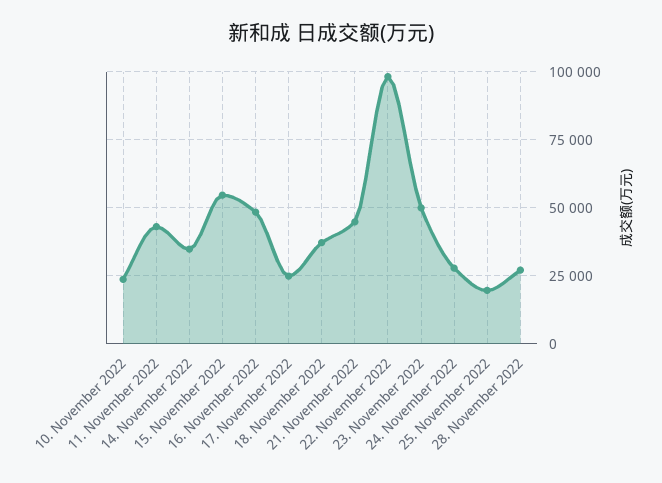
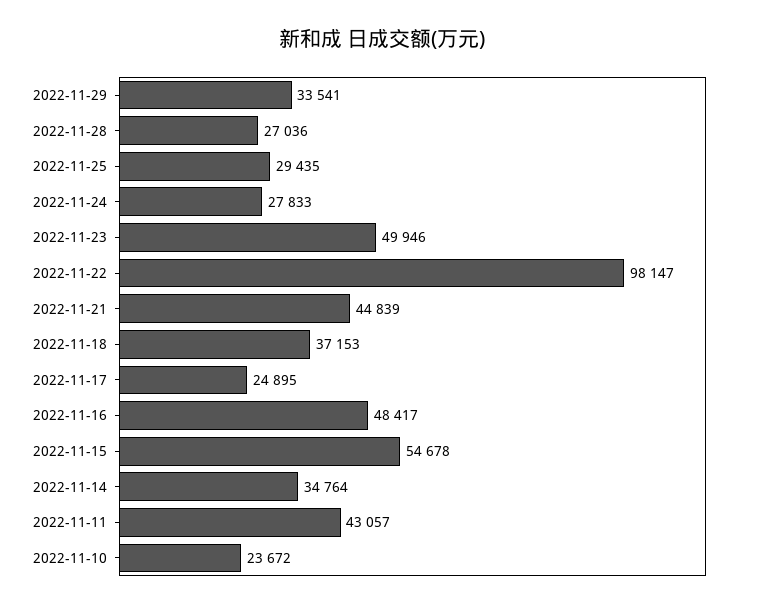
25. November 2022: 20000 -> 29435
2022-11-29: none -> 33541

